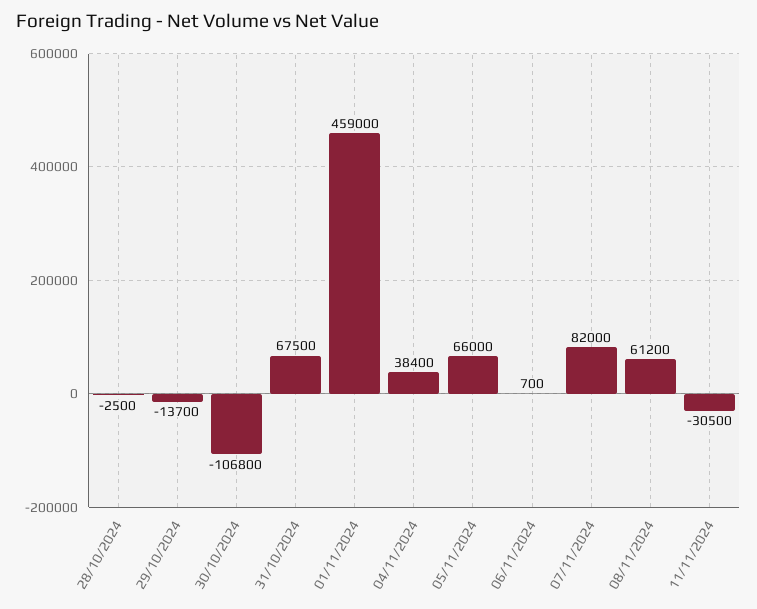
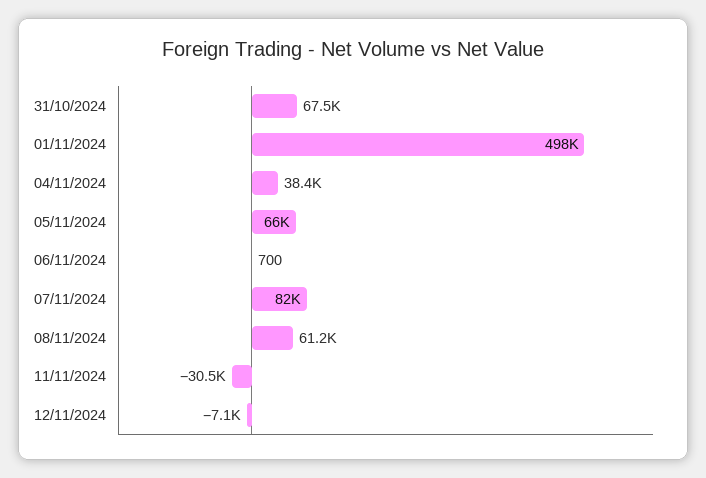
28/10/2024: -2500 -> none
29/10/2024: -13700 -> none
30/10/2024: -106800 -> none
01/11/2024: 459000 -> 498000
12/11/2024: none -> -7100

